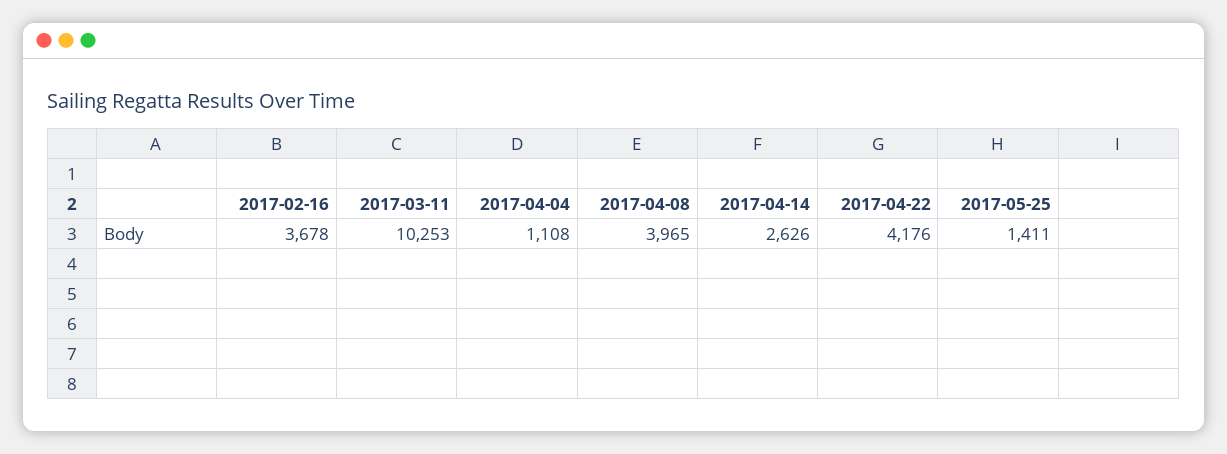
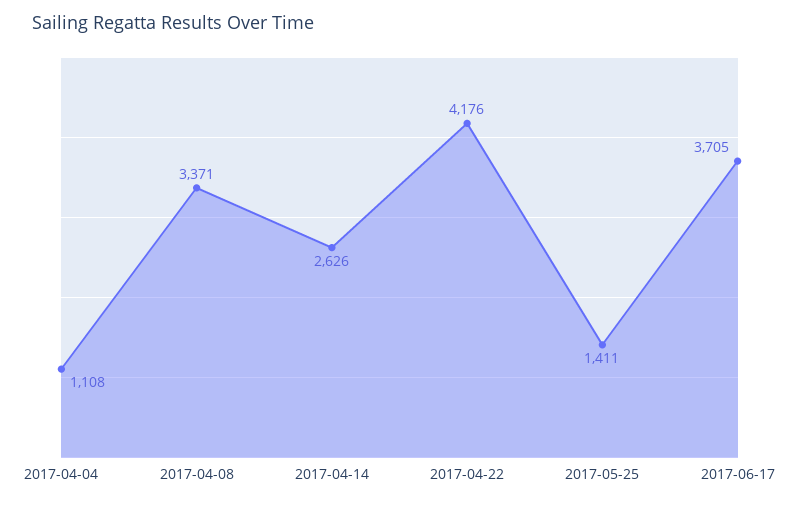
2017-02-16: 3678 -> none
2017-03-11: 10253 -> none
2017-04-08: 3965 -> 3371
2017-06-17: none -> 3705

